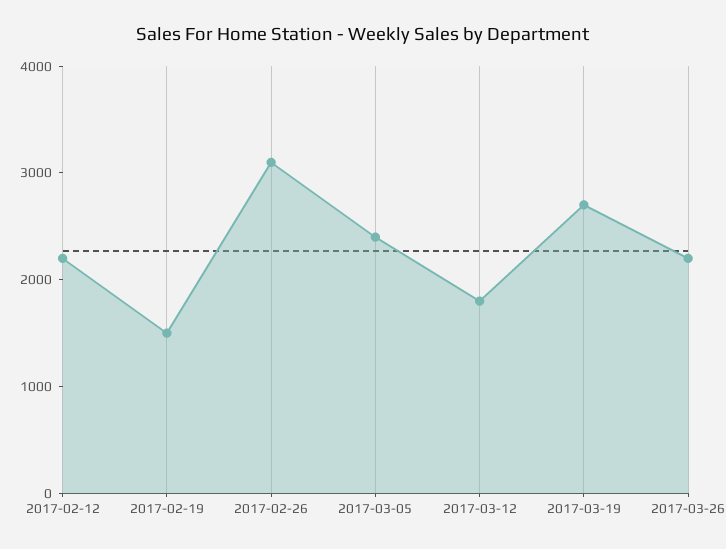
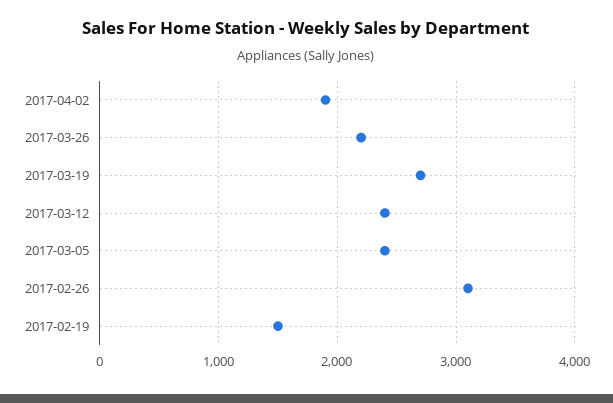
2017-02-12: 2200 -> none
2017-03-12: 1800 -> 2400
2017-04-02: none -> 1900

